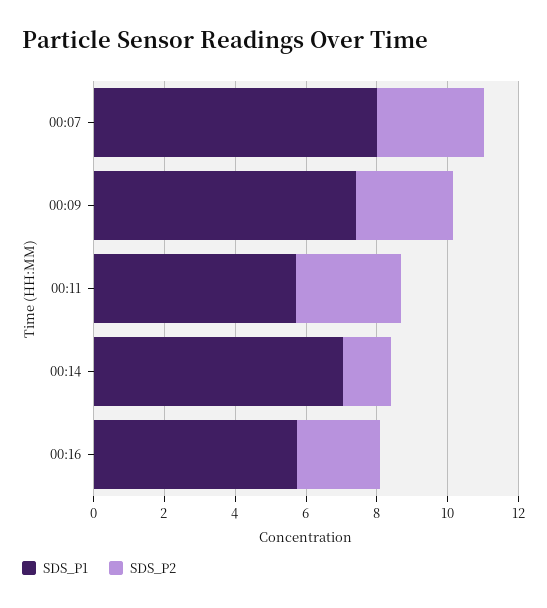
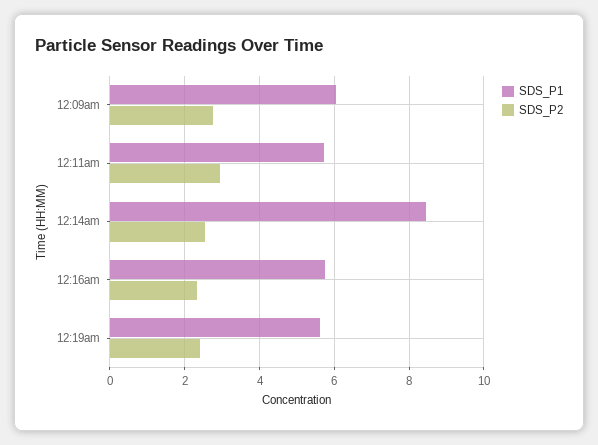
SDS_P1, 00:07: 8 -> none
SDS_P2, 00:07: 3 -> none
SDS_P1, 00:09: 7.5 -> 6
SDS_P1, 00:14: 7 -> 8.4
SDS_P2, 00:14: 1.5 -> 2.6
SDS_P1, 12:19am: none -> 5.6
SDS_P2, 12:19am: none -> 2.4

